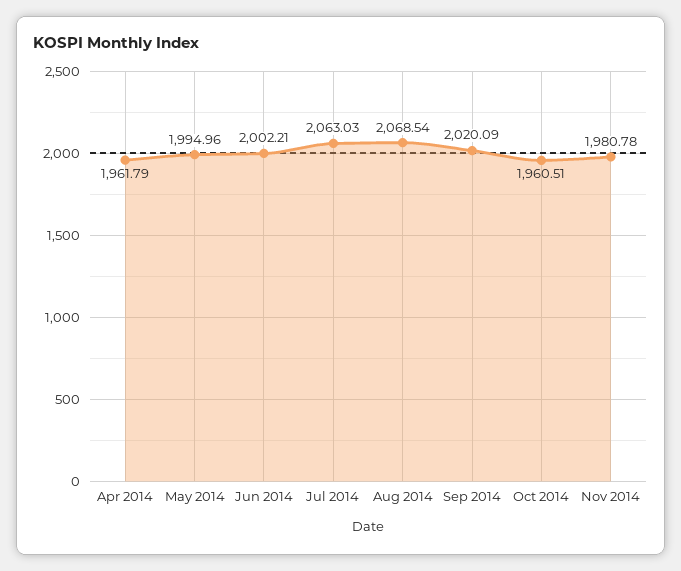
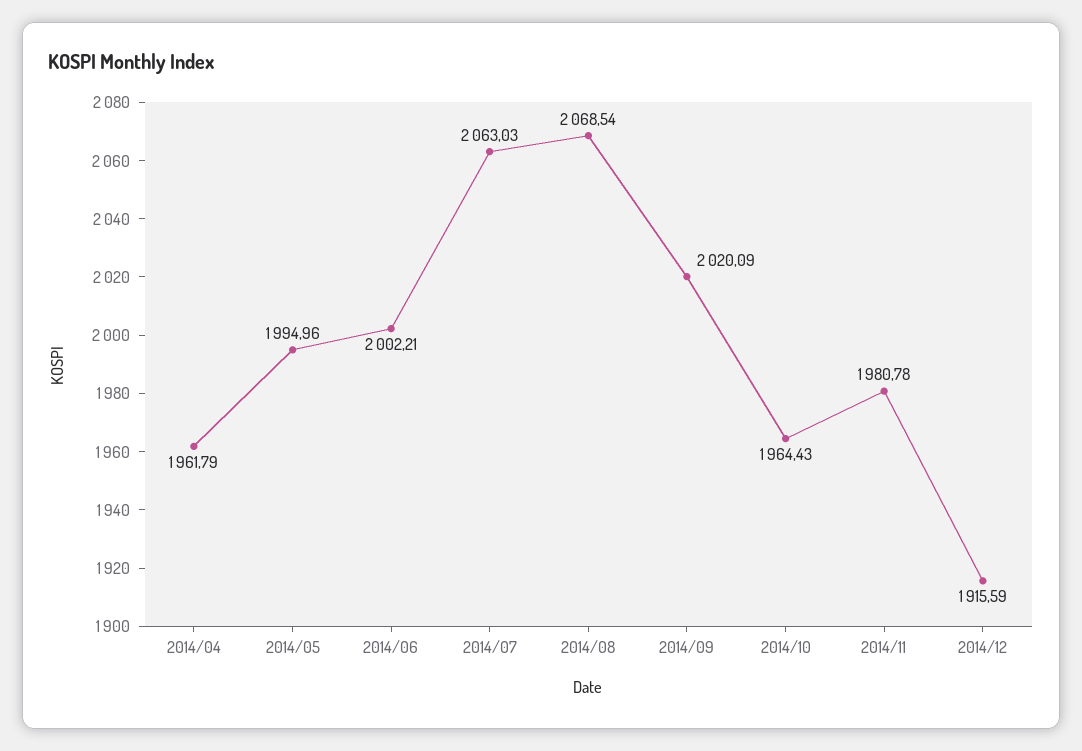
Oct 2014: 1960.51 -> 1964.43
2014/12: none -> 1915.59

